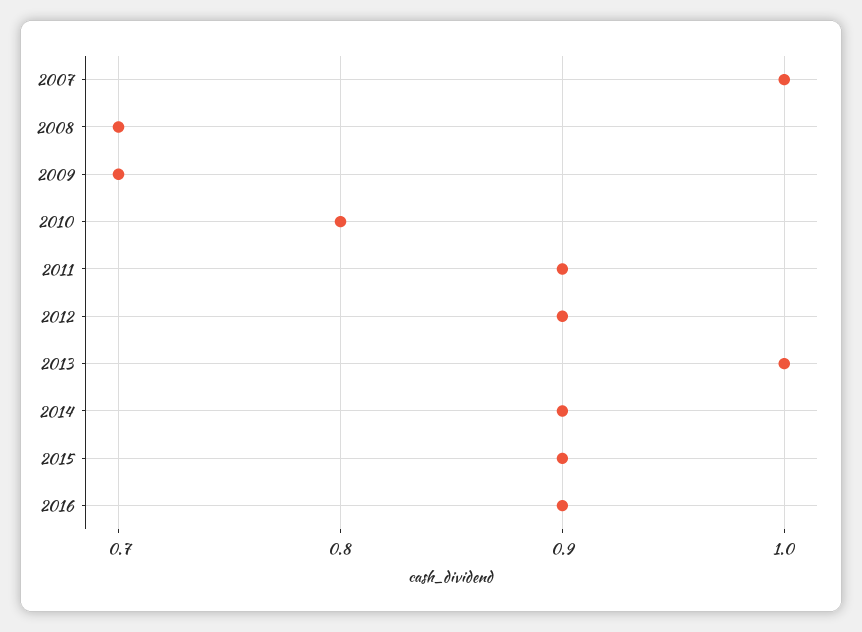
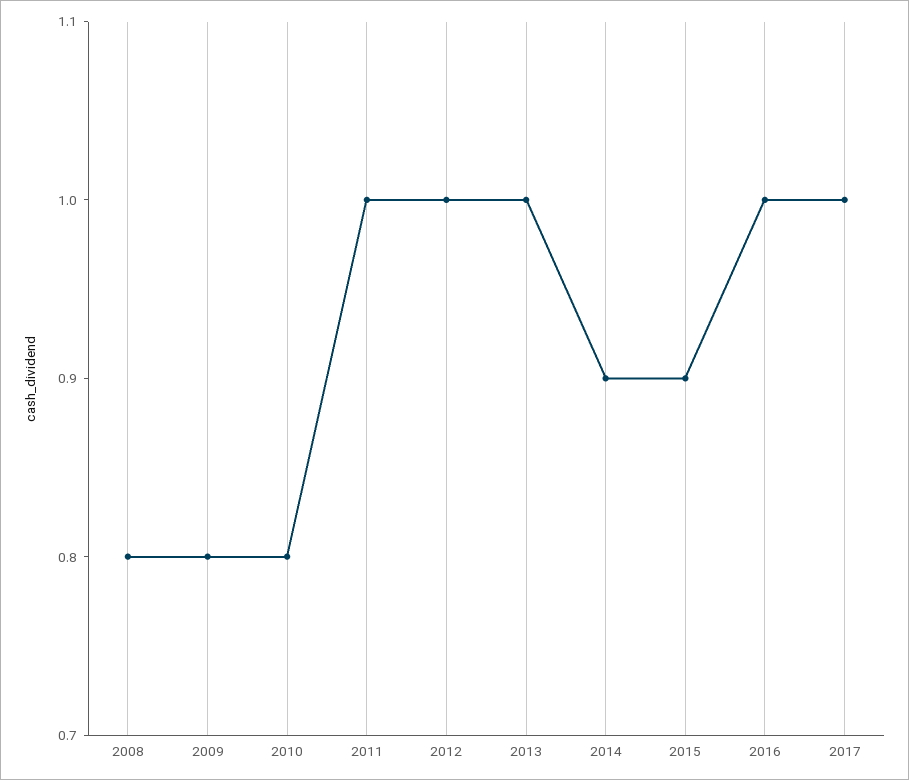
2007: 1 -> none
2008: 0.7 -> 0.8
2009: 0.7 -> 0.8
2011: 0.9 -> 1
2012: 0.9 -> 1
2016: 0.9 -> 1
2017: none -> 1

